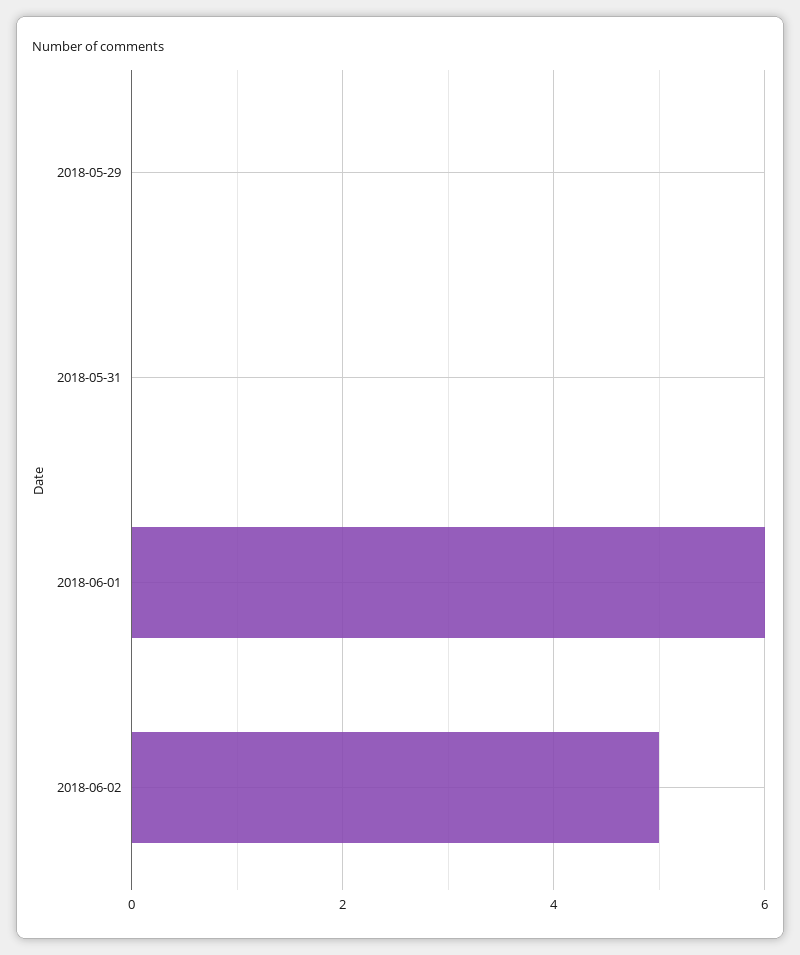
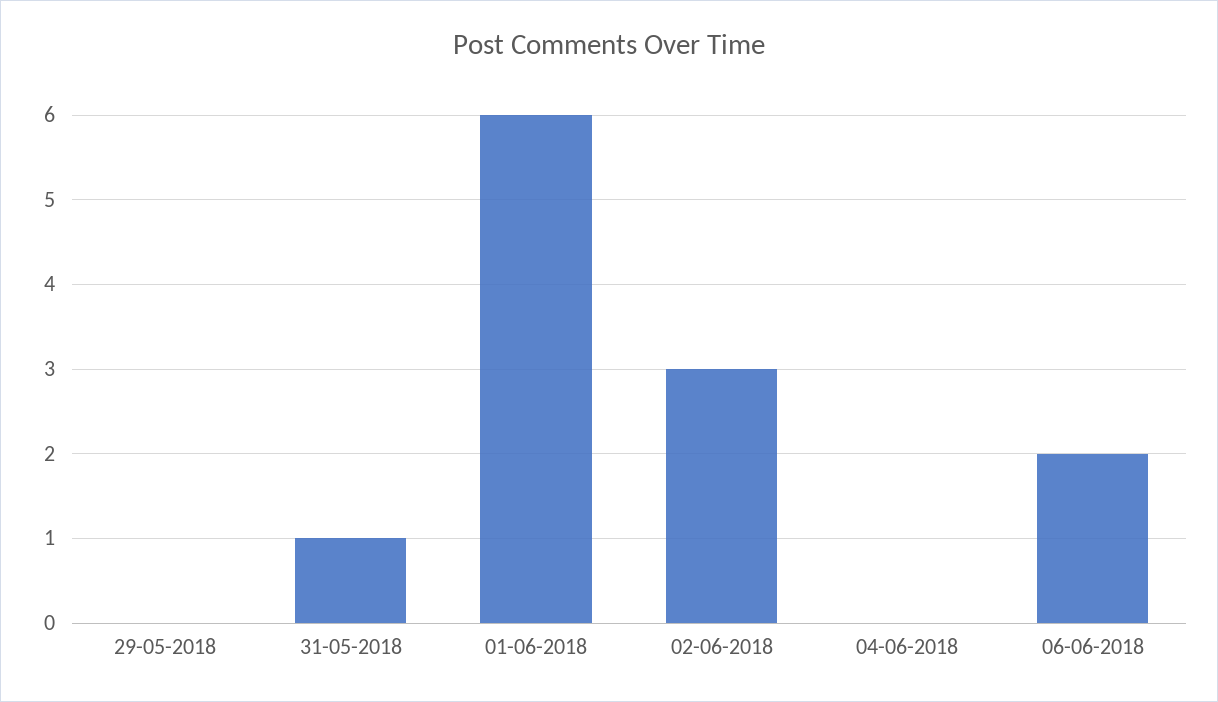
2018-05-31: 0 -> 1
2018-06-02: 5 -> 3
04-06-2018: none -> 0
06-06-2018: none -> 2

